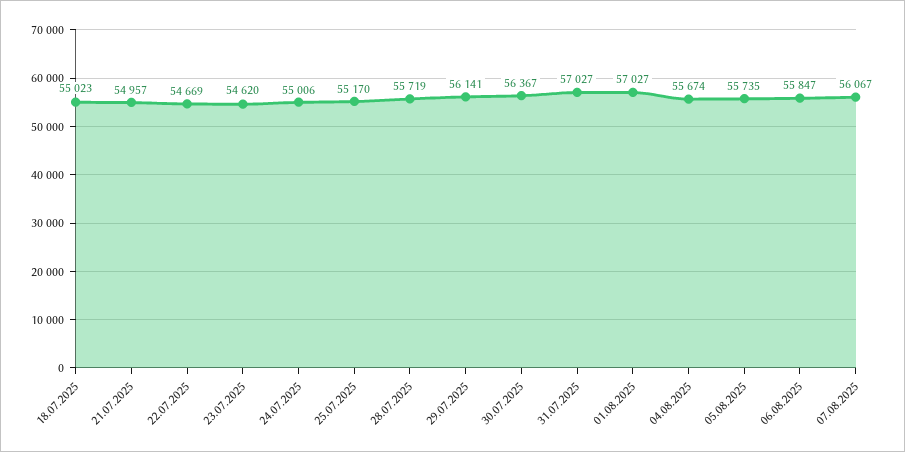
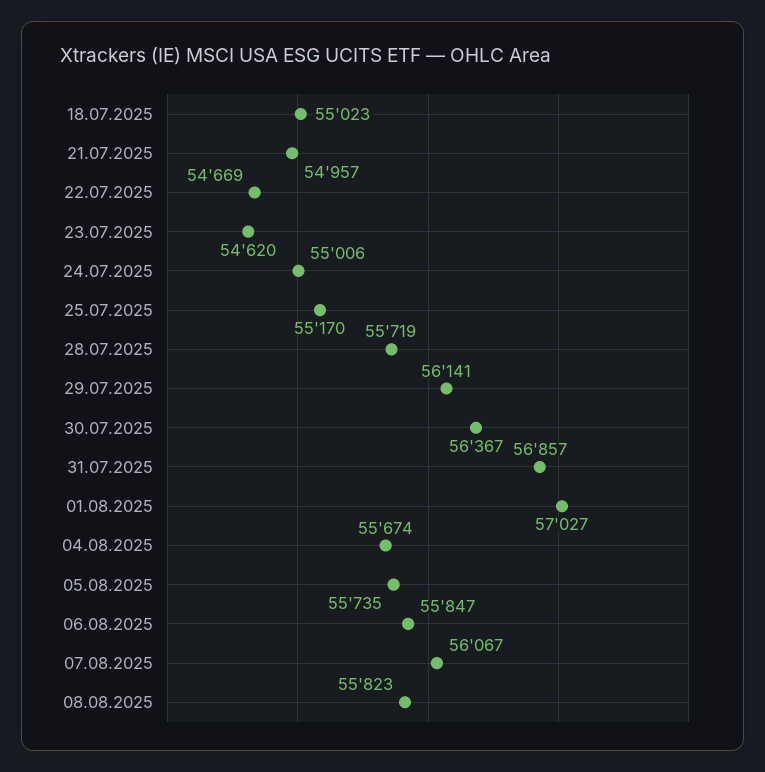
31.07.2025: 57027 -> 56857
08.08.2025: none -> 55823

